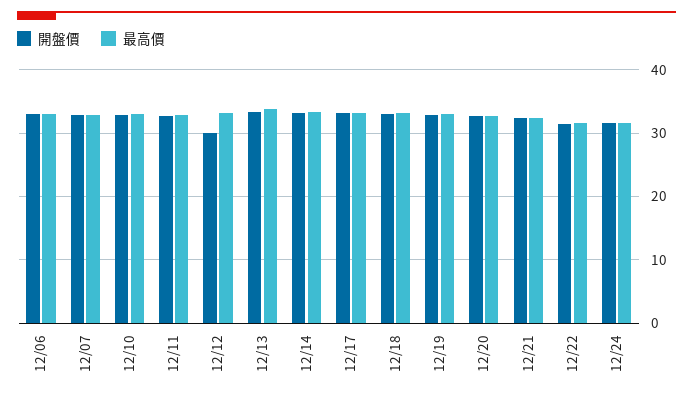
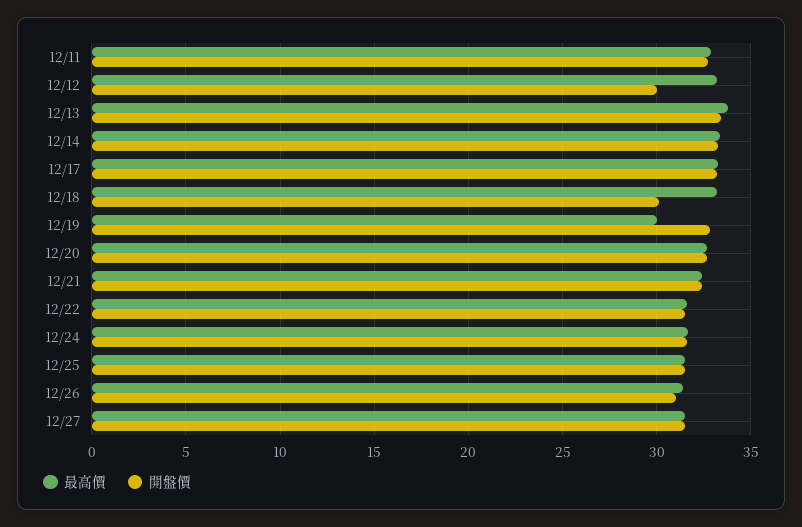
開盤價, 12/06: 33 -> none
最高價, 12/06: 33 -> none
開盤價, 12/07: 33 -> none
最高價, 12/07: 33 -> none
開盤價, 12/10: 33 -> none
最高價, 12/10: 33 -> none
開盤價, 12/18: 33 -> 30
最高價, 12/19: 33 -> 30
最高價, 12/25: none -> 31.5
開盤價, 12/25: none -> 31.5
最高價, 12/26: none -> 31.5
開盤價, 12/26: none -> 31
最高價, 12/27: none -> 31.5
開盤價, 12/27: none -> 31.5

